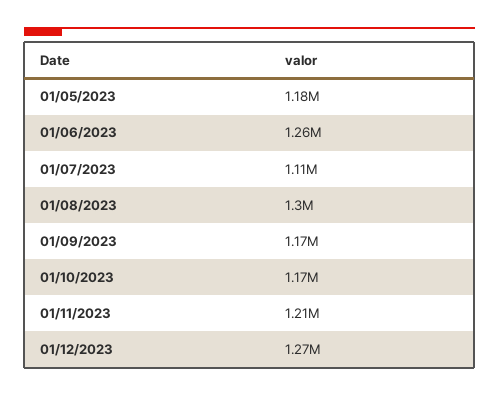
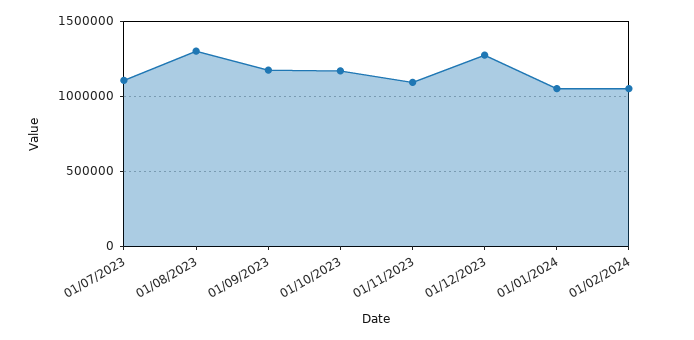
01/05/2023: 1180000 -> none
01/06/2023: 1260000 -> none
01/11/2023: 1210000 -> 1100000
01/01/2024: none -> 1050000
01/02/2024: none -> 1050000

